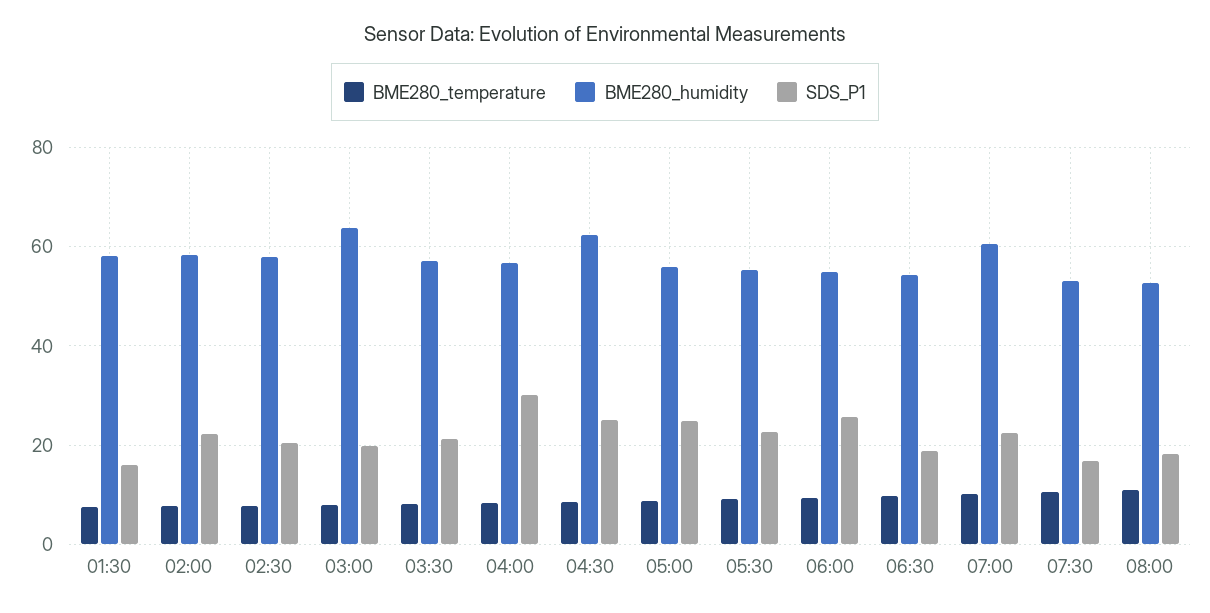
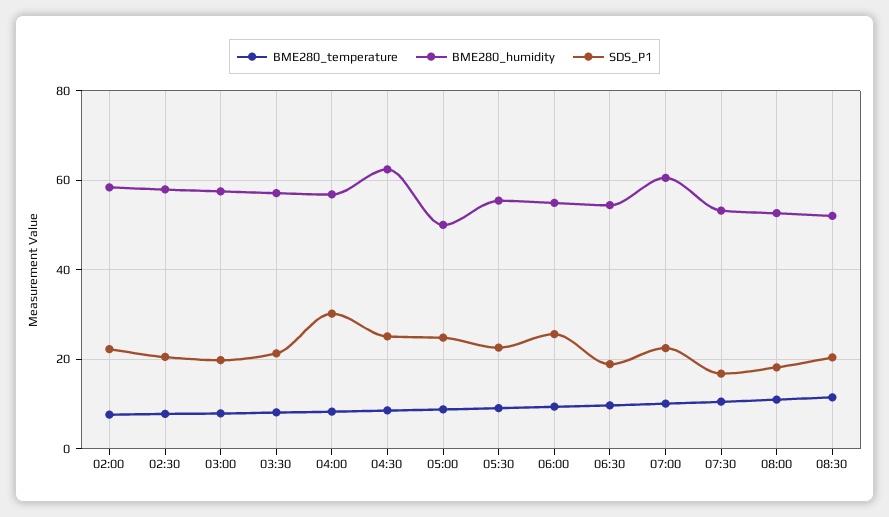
BME280_temperature, 01:30: 8 -> none
BME280_humidity, 01:30: 58 -> none
SDS_P1, 01:30: 16 -> none
BME280_humidity, 03:00: 64 -> 58
BME280_humidity, 05:00: 56 -> 50
BME280_temperature, 08:30: none -> 12
BME280_humidity, 08:30: none -> 52
SDS_P1, 08:30: none -> 20

